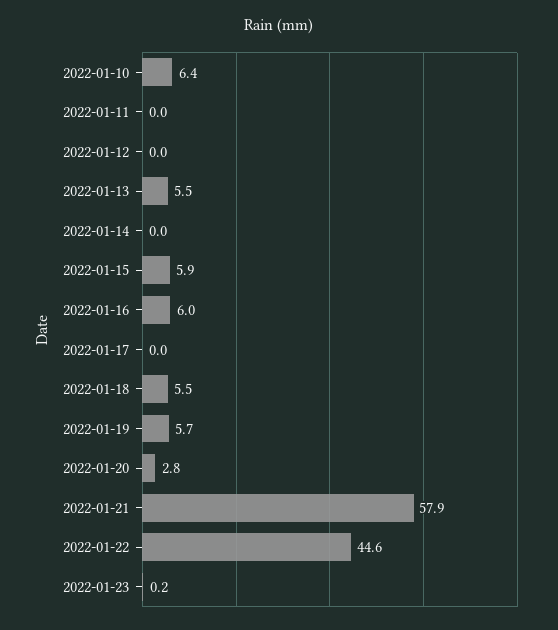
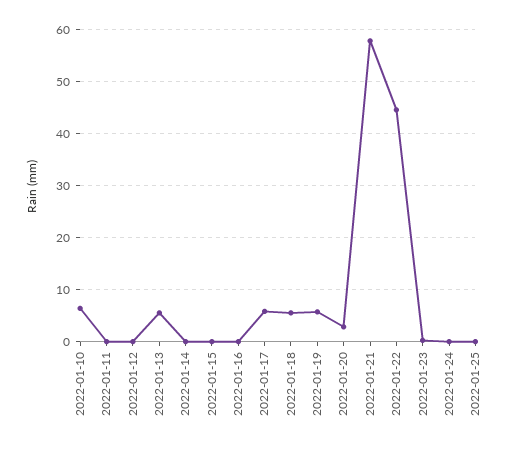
2022-01-15: 5.9 -> 0
2022-01-16: 6 -> 0
2022-01-17: 0 -> 6
2022-01-24: none -> 0
2022-01-25: none -> 0

